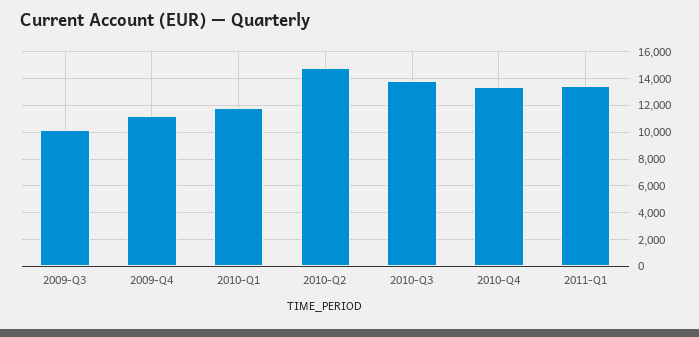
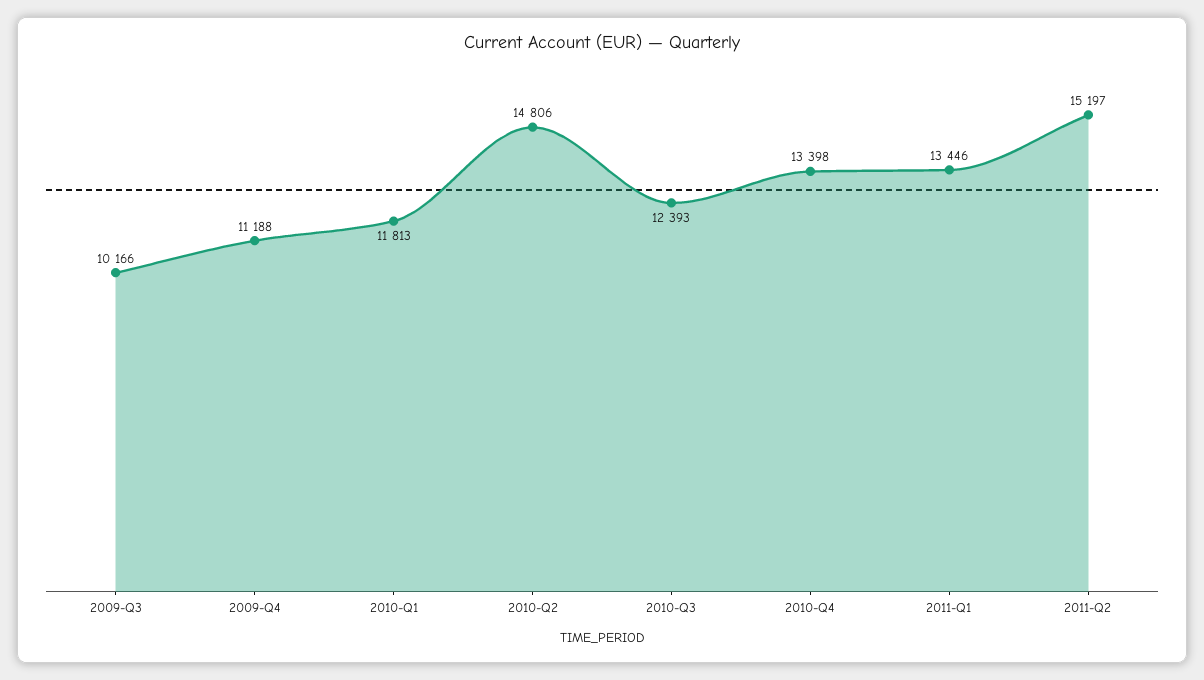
2010-Q3: 14000 -> 12393
2011-Q2: none -> 15197

